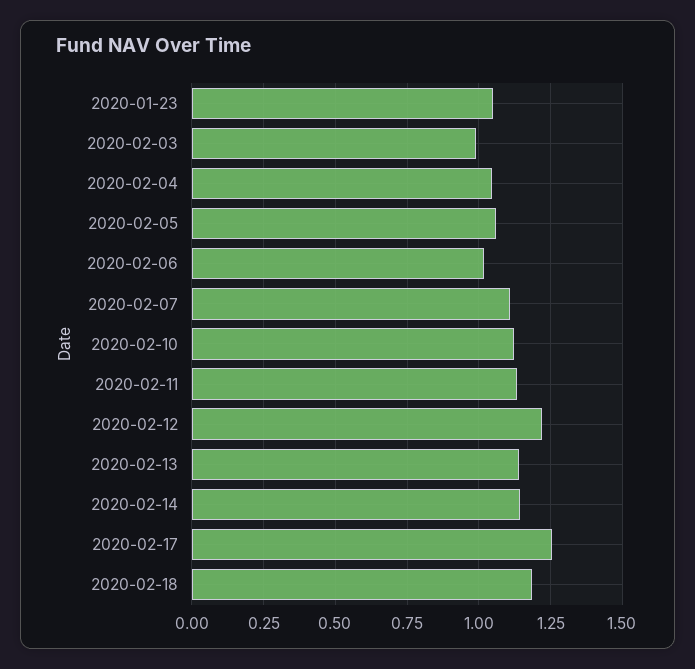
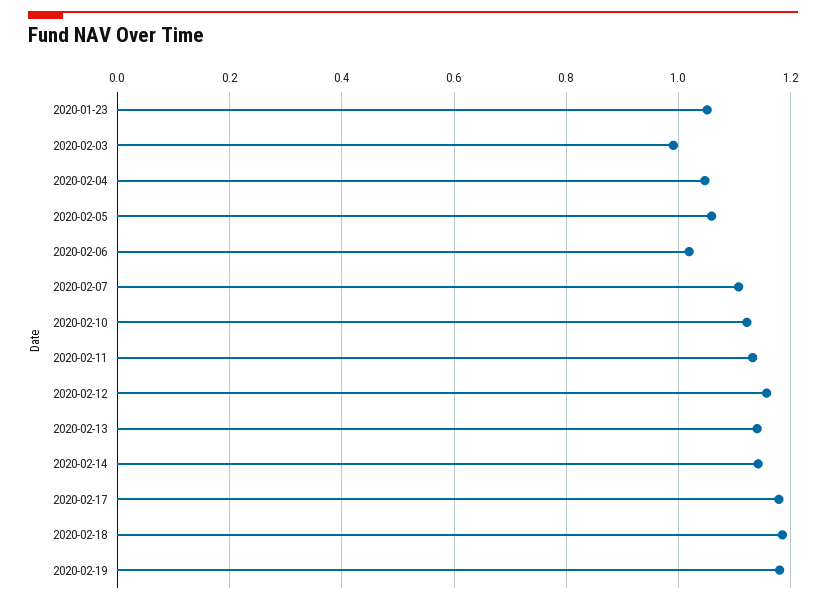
2020-02-12: 1.225 -> 1.16
2020-02-17: 1.25 -> 1.18
2020-02-19: none -> 1.18

